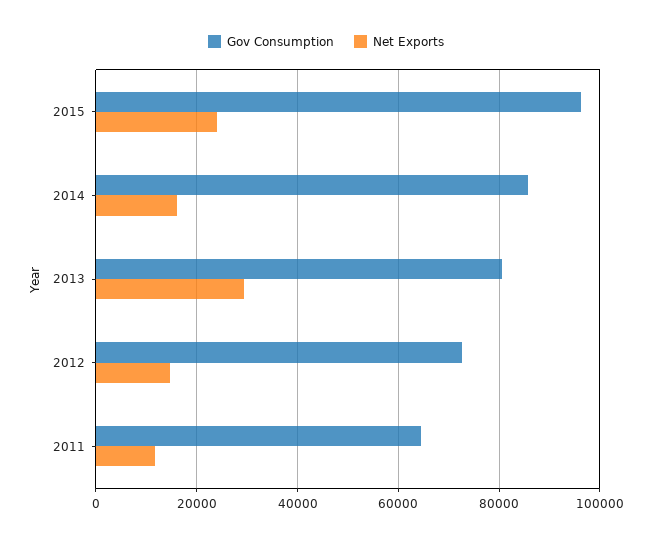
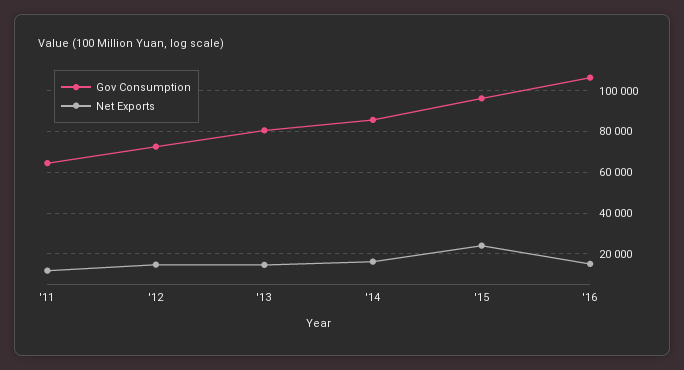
Net Exports, 2013: 30000 -> 15000
Gov Consumption, '16: none -> 105000
Net Exports, '16: none -> 15000

